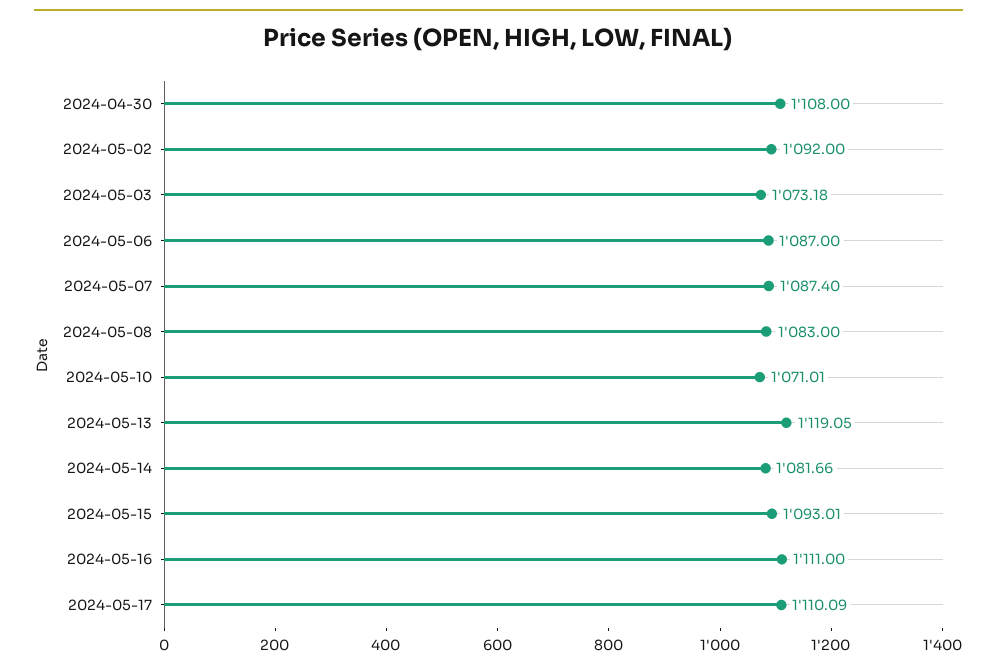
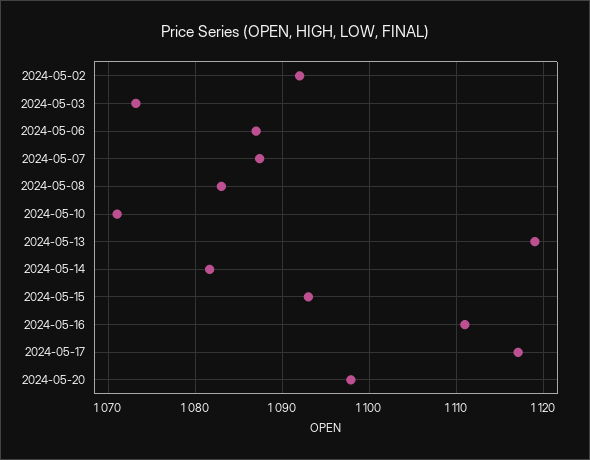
2024-04-30: 1108 -> none
2024-05-17: 1110.09 -> 1117
2024-05-20: none -> 1098

